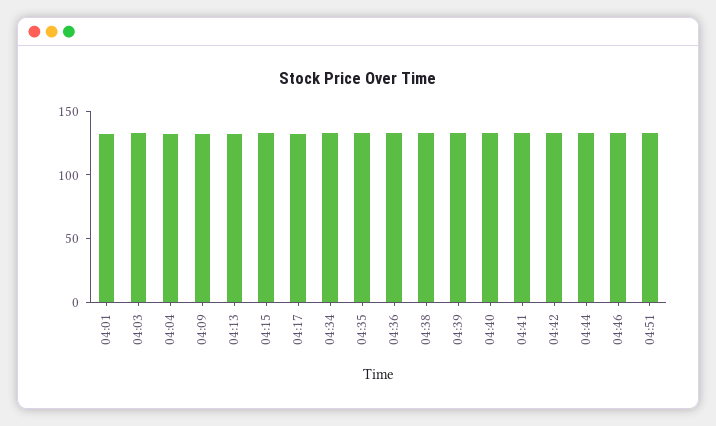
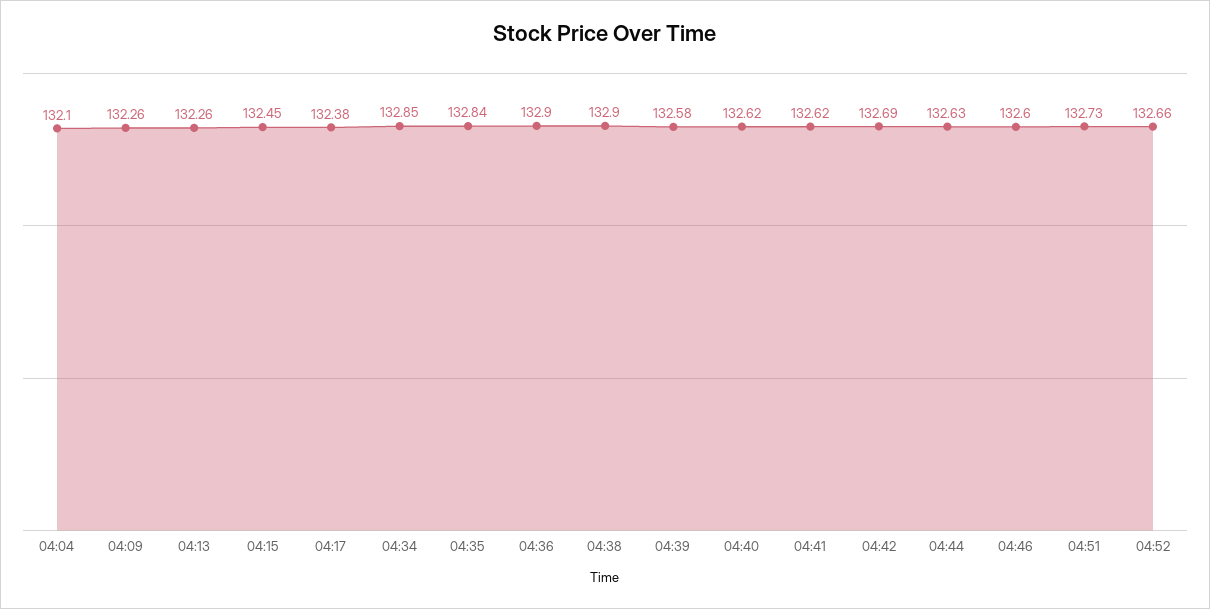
04:01: 130 -> none
04:03: 130 -> none
04:52: none -> 132.66

